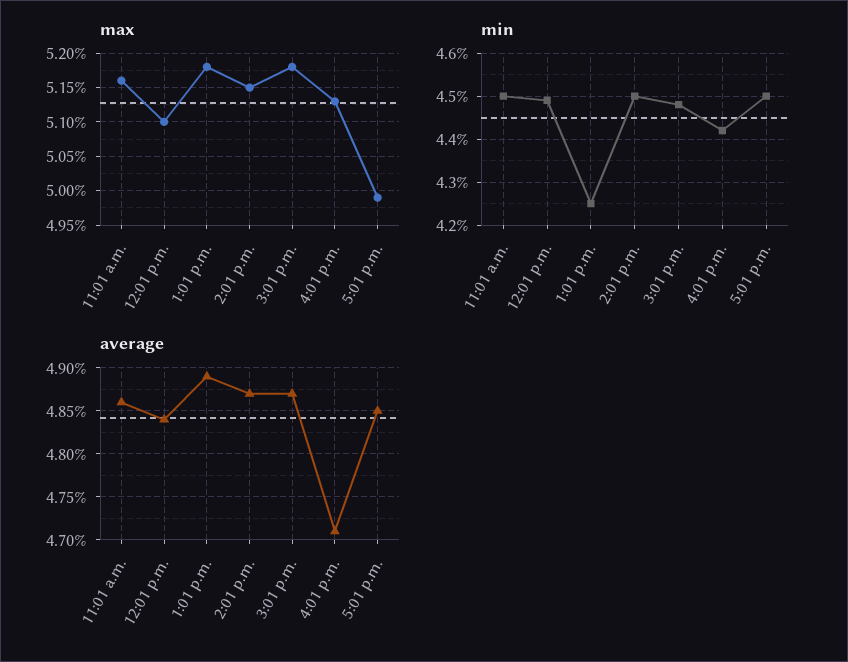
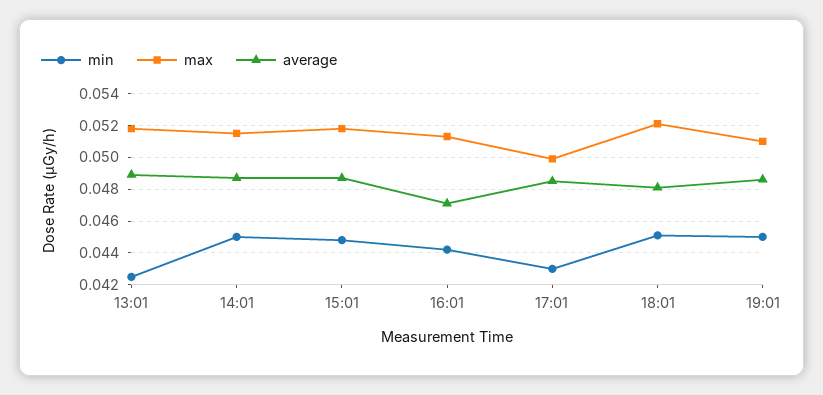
max, 11:01 a.m.: 0.0516 -> none
max, 12:01 p.m.: 0.051 -> none
min, 11:01 a.m.: 0.045 -> none
min, 12:01 p.m.: 0.045 -> none
min, 5:01 p.m.: 0.045 -> 0.043
average, 11:01 a.m.: 0.0486 -> none
average, 12:01 p.m.: 0.0484 -> none
min, 18:01: none -> 0.045
max, 18:01: none -> 0.052
average, 18:01: none -> 0.048
min, 19:01: none -> 0.045
max, 19:01: none -> 0.051
average, 19:01: none -> 0.0485

